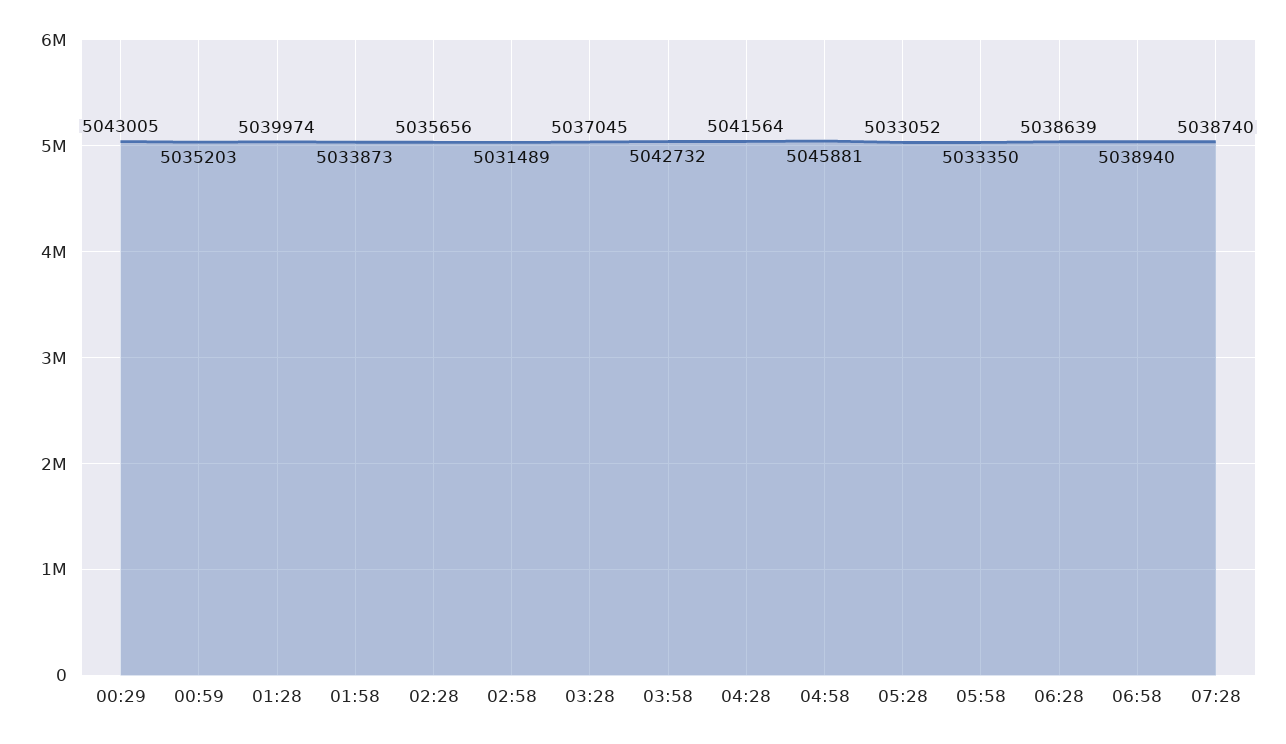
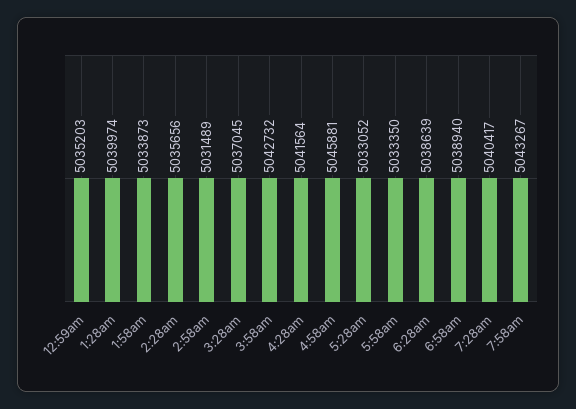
00:29: 5043005 -> none
07:28: 5038740 -> 5040417
7:58am: none -> 5043267

